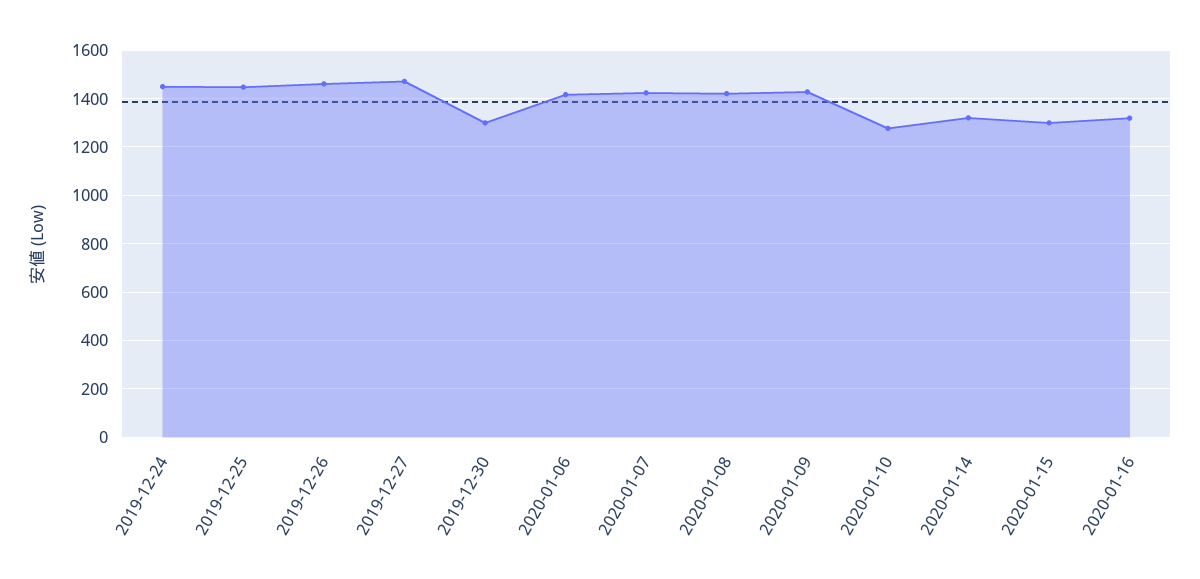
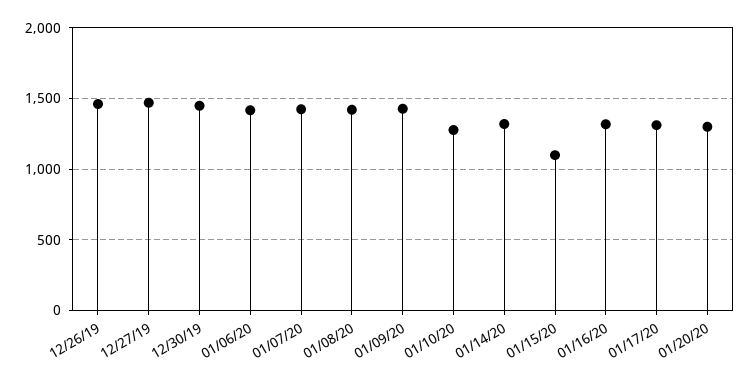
2019-12-24: 1450 -> none
2019-12-25: 1450 -> none
2019-12-30: 1300 -> 1450
2020-01-15: 1300 -> 1100
01/17/20: none -> 1300
01/20/20: none -> 1300

